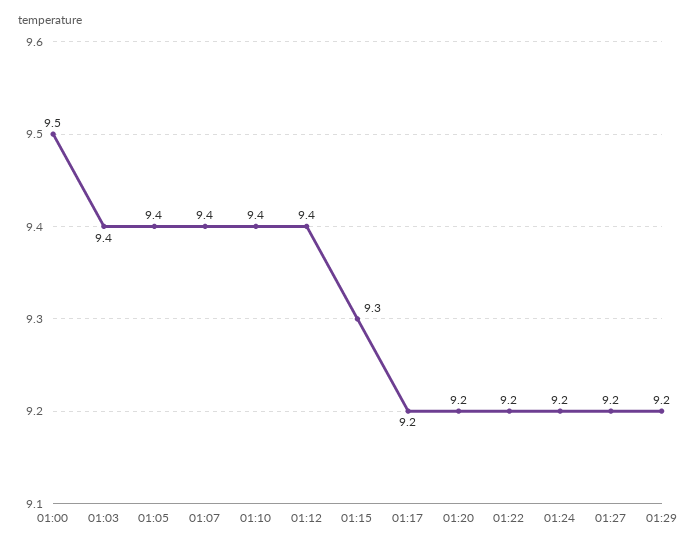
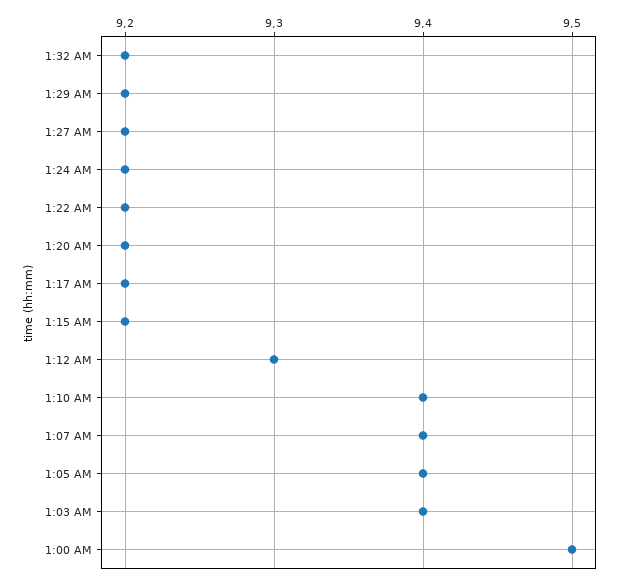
01:12: 9.4 -> 9.3
01:15: 9.3 -> 9.2
1:32 AM: none -> 9.2

